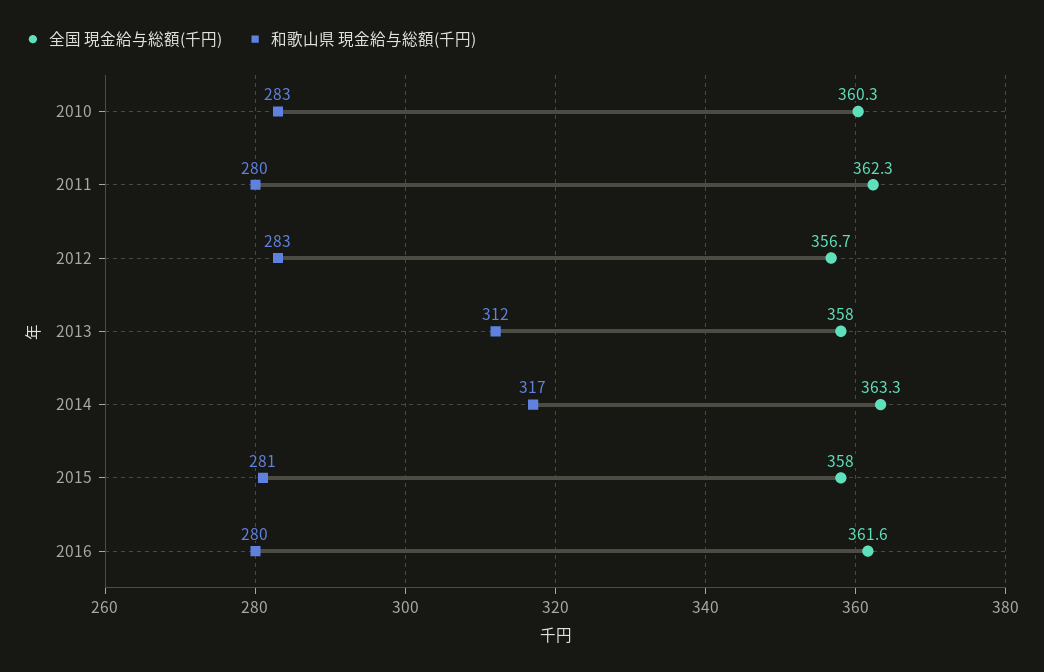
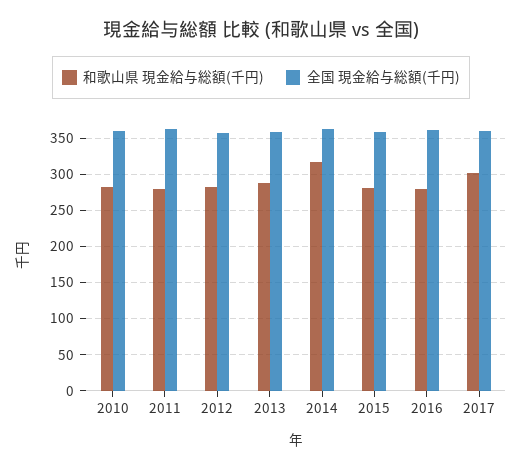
和歌山県 現金給与総額(千円), 2013: 312 -> 290
和歌山県 現金給与総額(千円), 2017: none -> 300
全国 現金給与総額(千円), 2017: none -> 360

